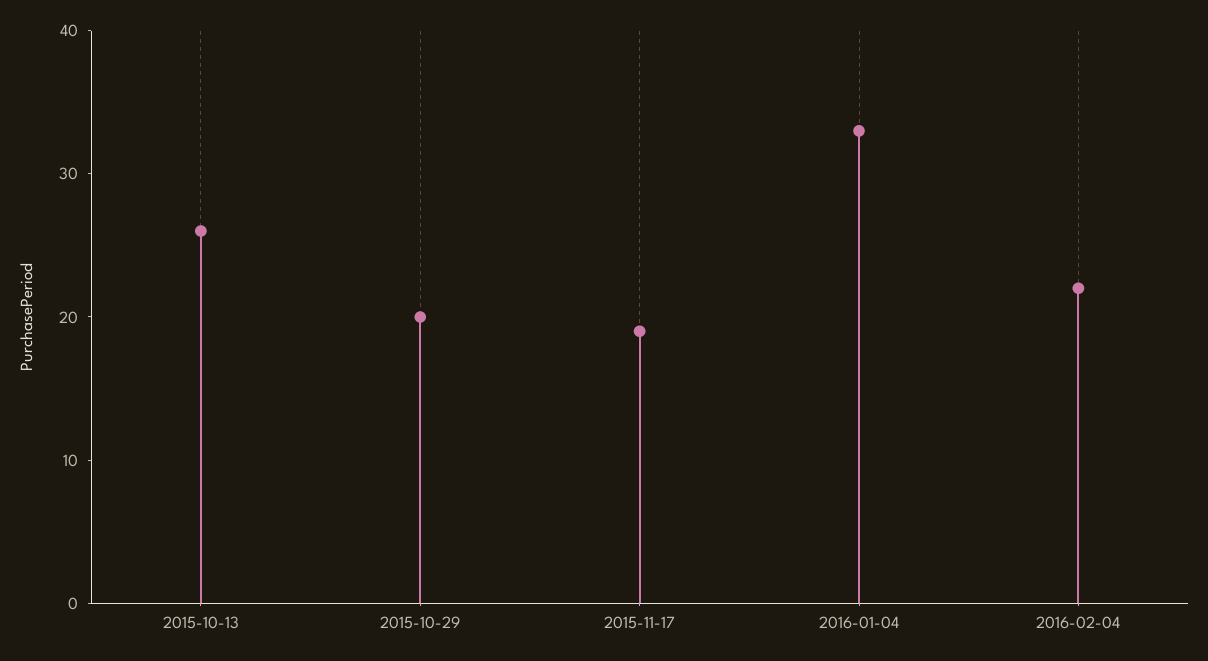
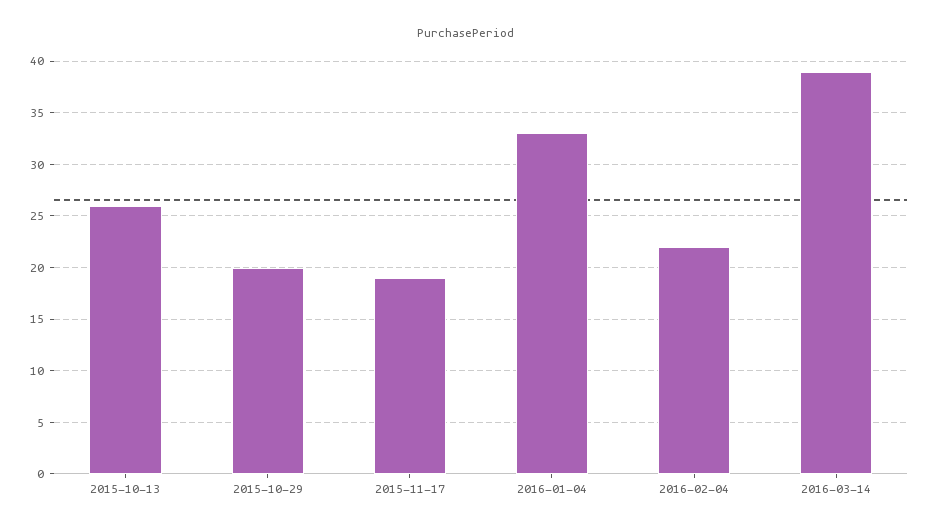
2016-03-14: none -> 39

